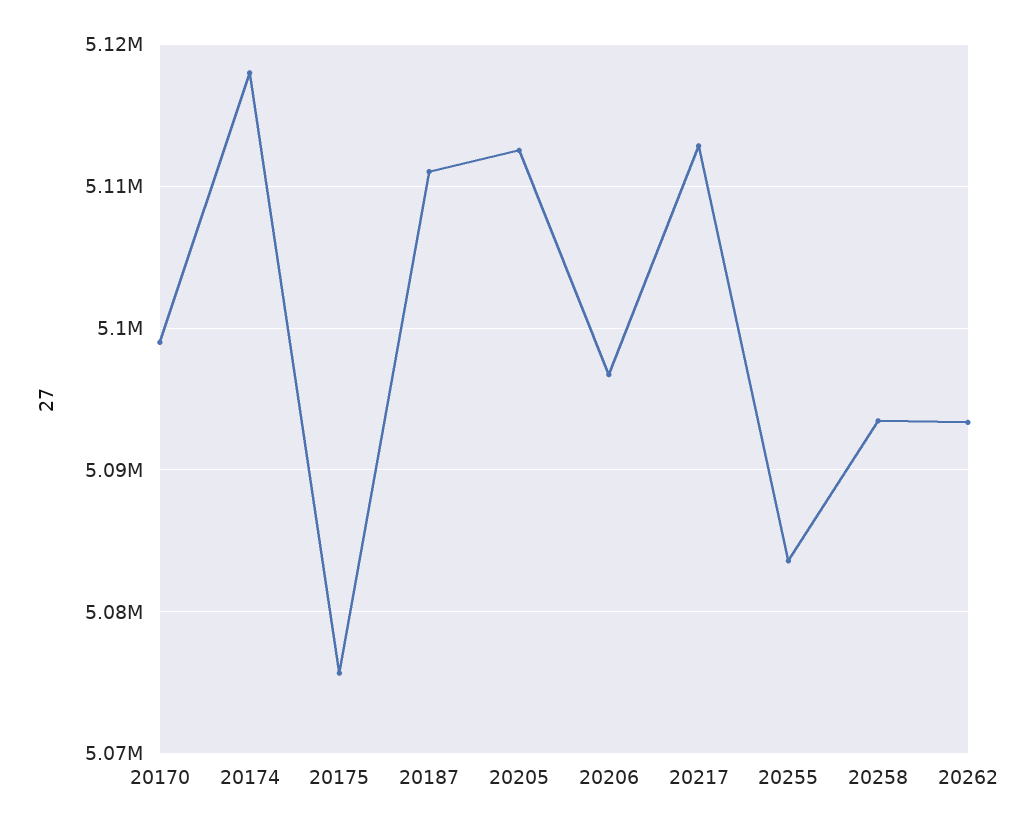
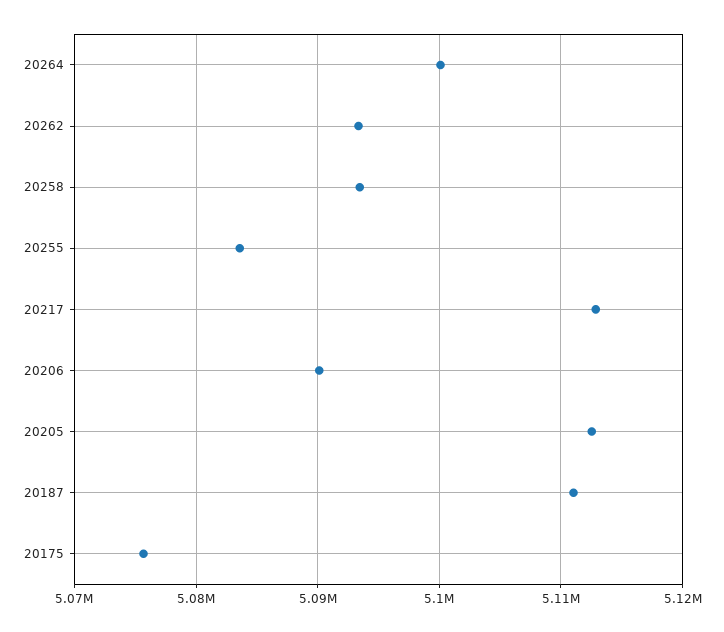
20170: 5099000 -> none
20174: 5118000 -> none
20206: 5097000 -> 5090000
20264: none -> 5100000

